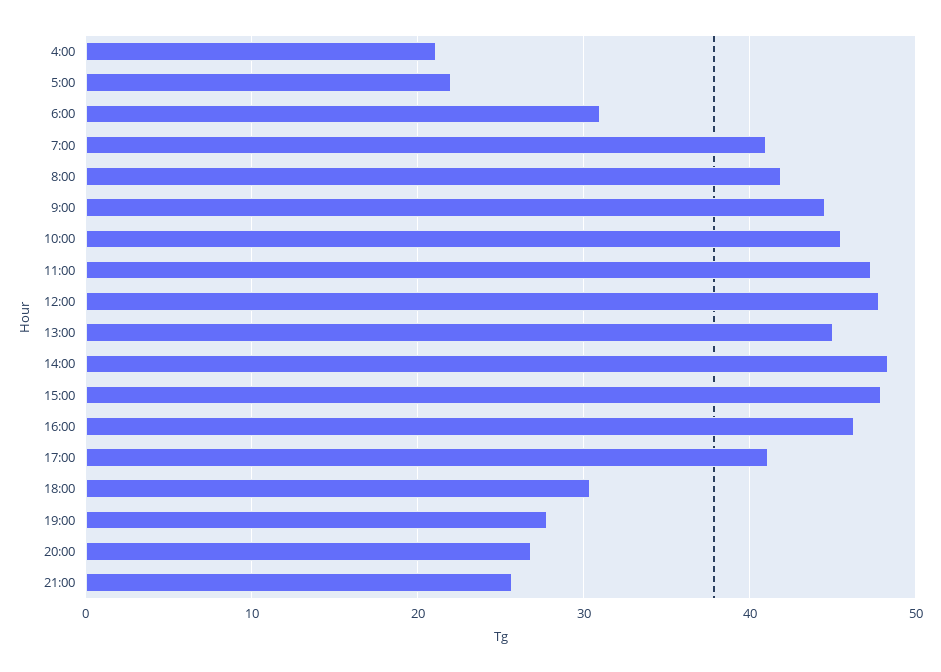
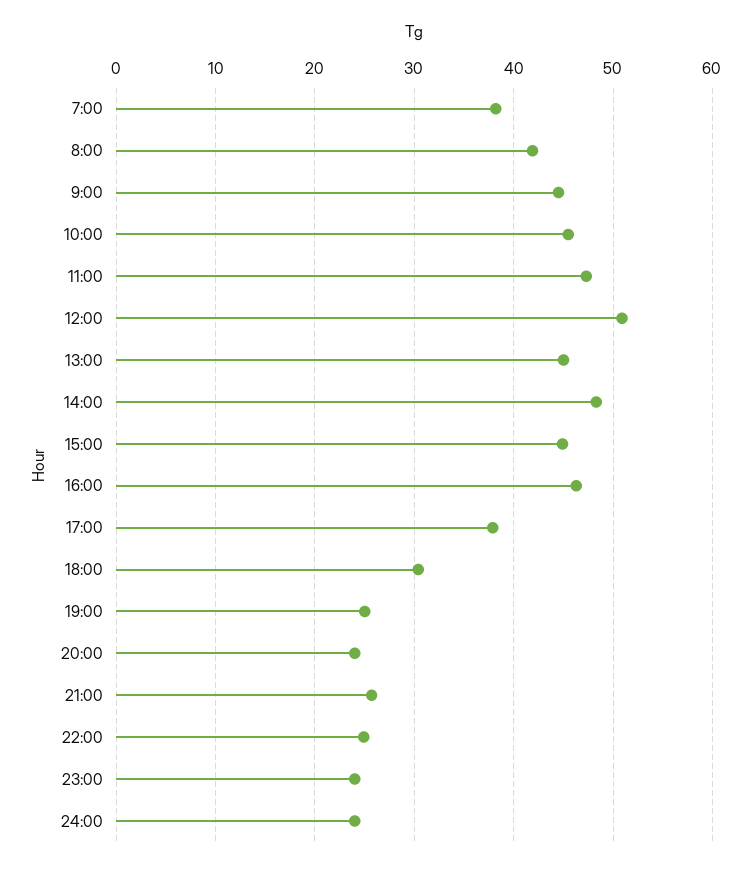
4:00: 21 -> none
5:00: 22 -> none
6:00: 31 -> none
7:00: 41 -> 38
12:00: 48 -> 51
15:00: 48 -> 45
17:00: 41 -> 38
19:00: 28 -> 25
20:00: 27 -> 24
22:00: none -> 25
23:00: none -> 24
24:00: none -> 24

